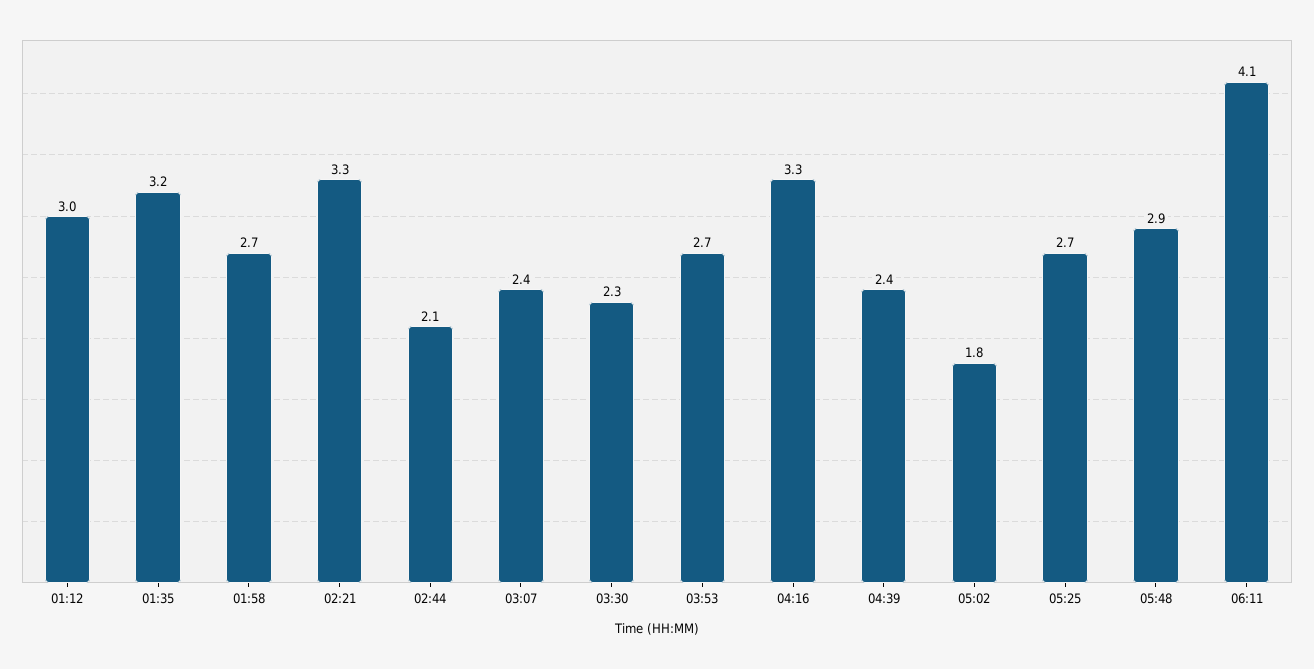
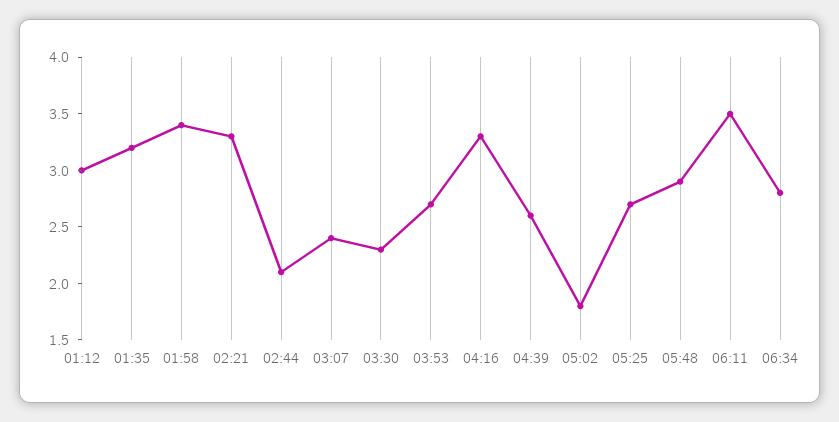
01:58: 2.7 -> 3.4
04:39: 2.4 -> 2.6
06:11: 4.1 -> 3.5
06:34: none -> 2.8

